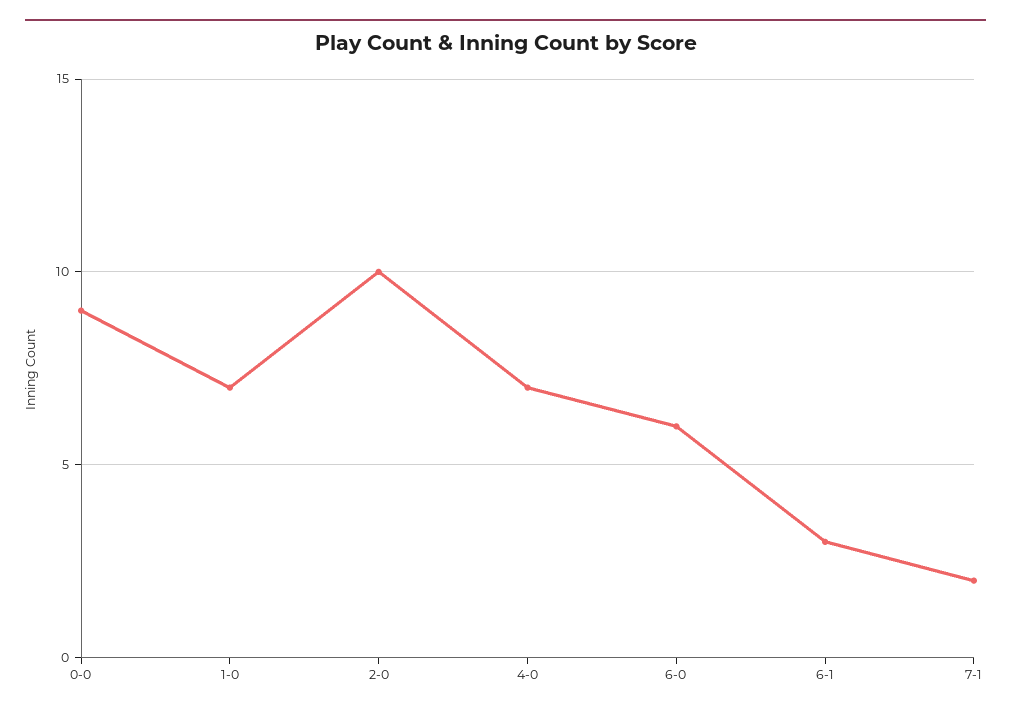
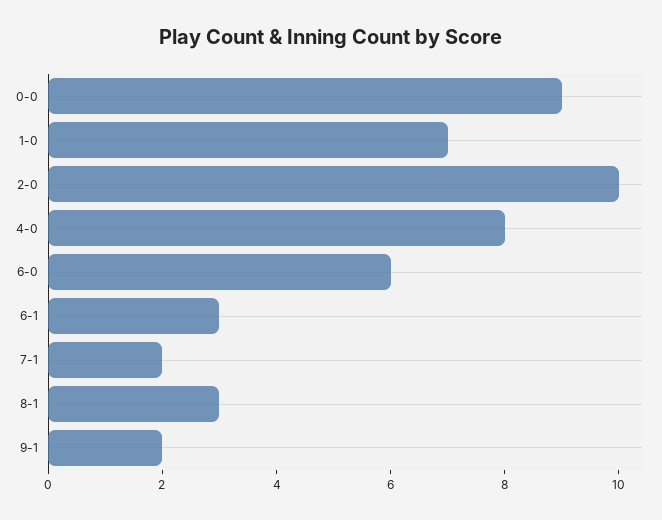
4-0: 7 -> 8
8-1: none -> 3
9-1: none -> 2

